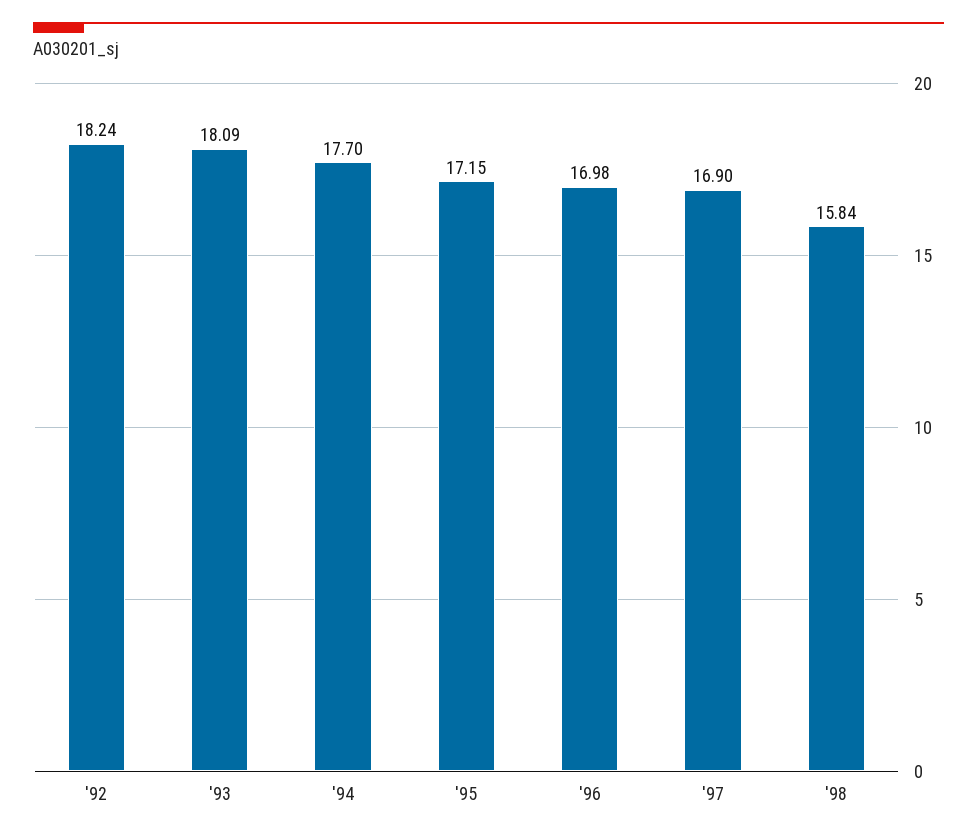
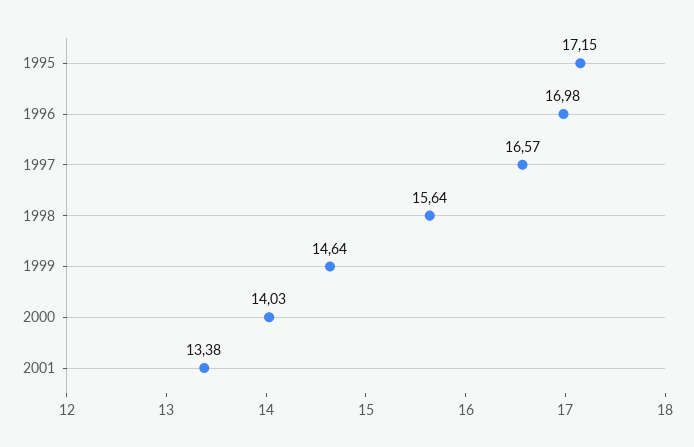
'92: 18.24 -> none
'93: 18.09 -> none
'94: 17.7 -> none
'97: 16.9 -> 16.57
'98: 15.84 -> 15.64
1999: none -> 14.64
2000: none -> 14.03
2001: none -> 13.38

